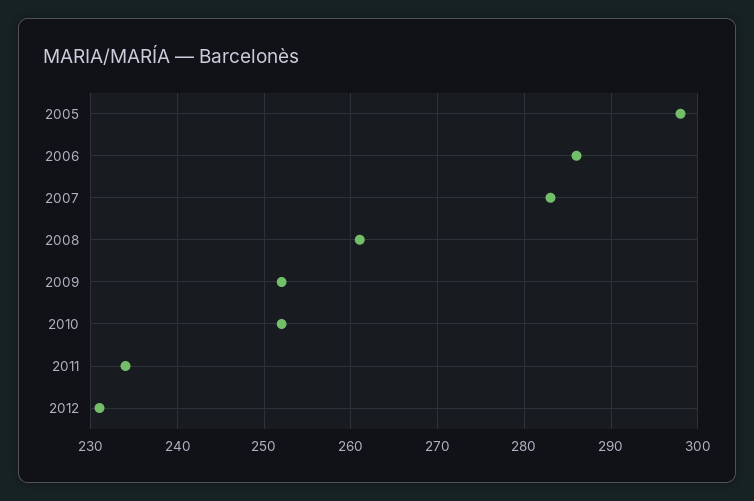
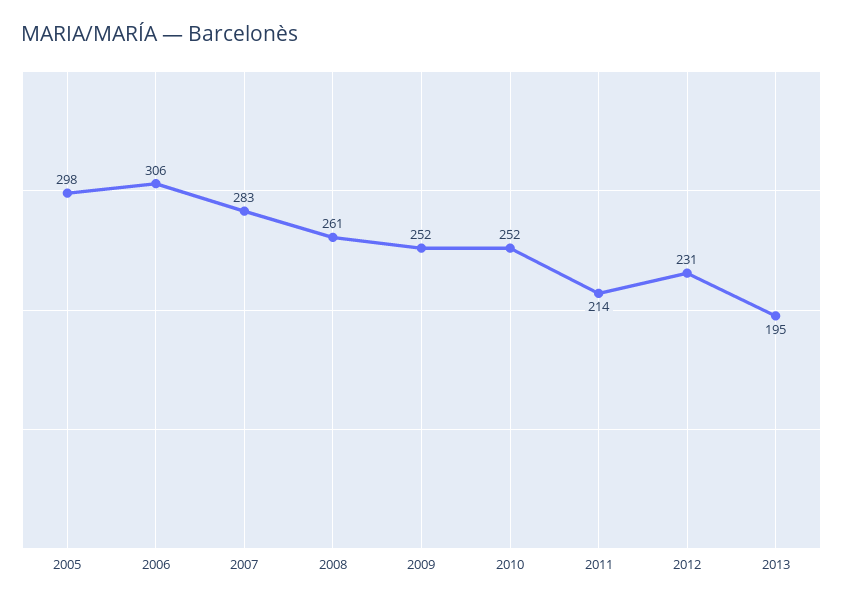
2006: 286 -> 306
2011: 234 -> 214
2013: none -> 195

